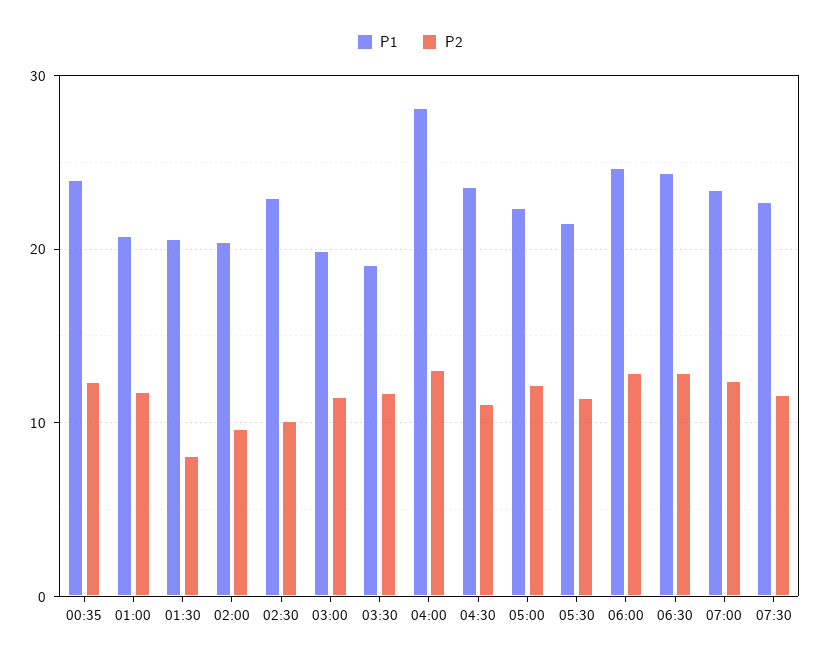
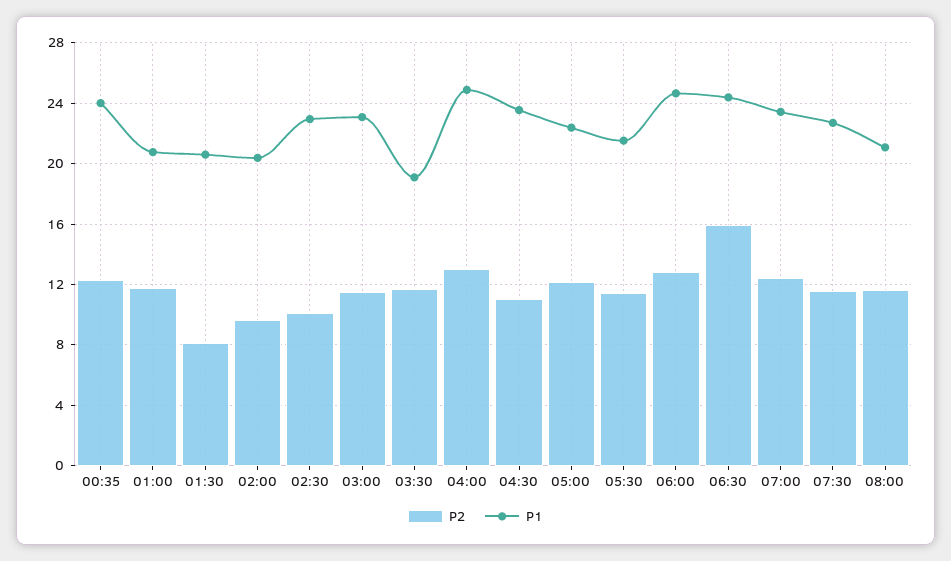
P1, 03:00: 20 -> 23
P1, 04:00: 28 -> 25
P2, 06:30: 13 -> 16
P2, 08:00: none -> 11.5
P1, 08:00: none -> 21

